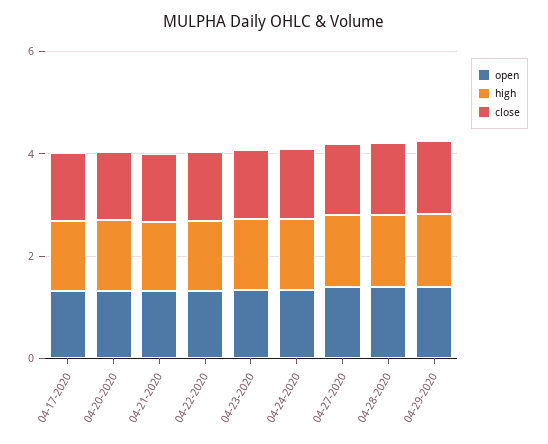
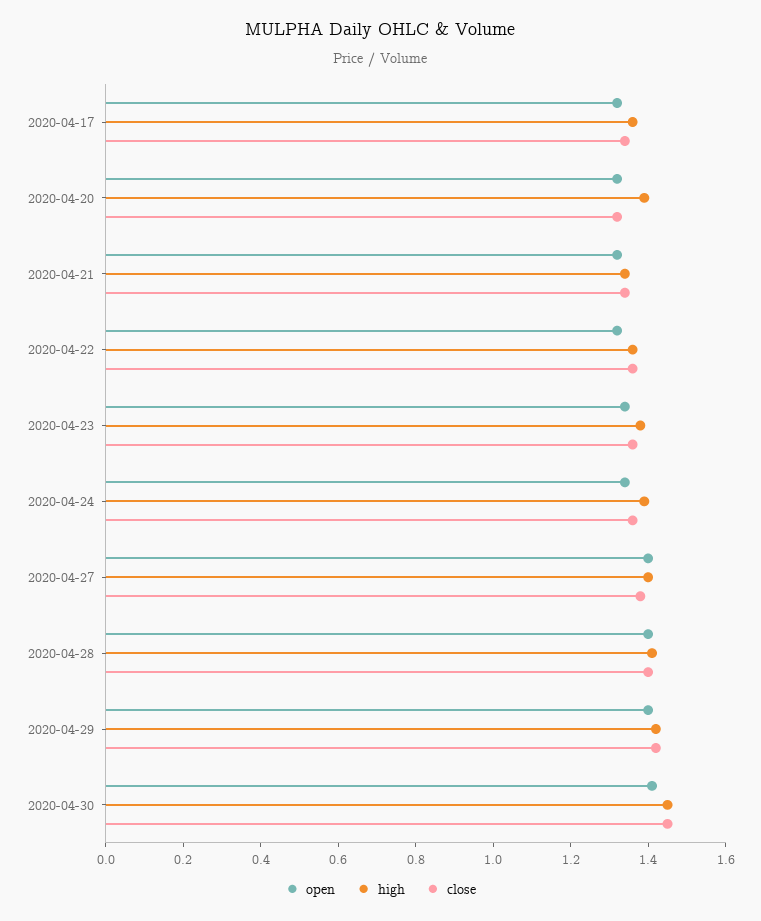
open, 2020-04-30: none -> 1.4
high, 2020-04-30: none -> 1.45
close, 2020-04-30: none -> 1.45

